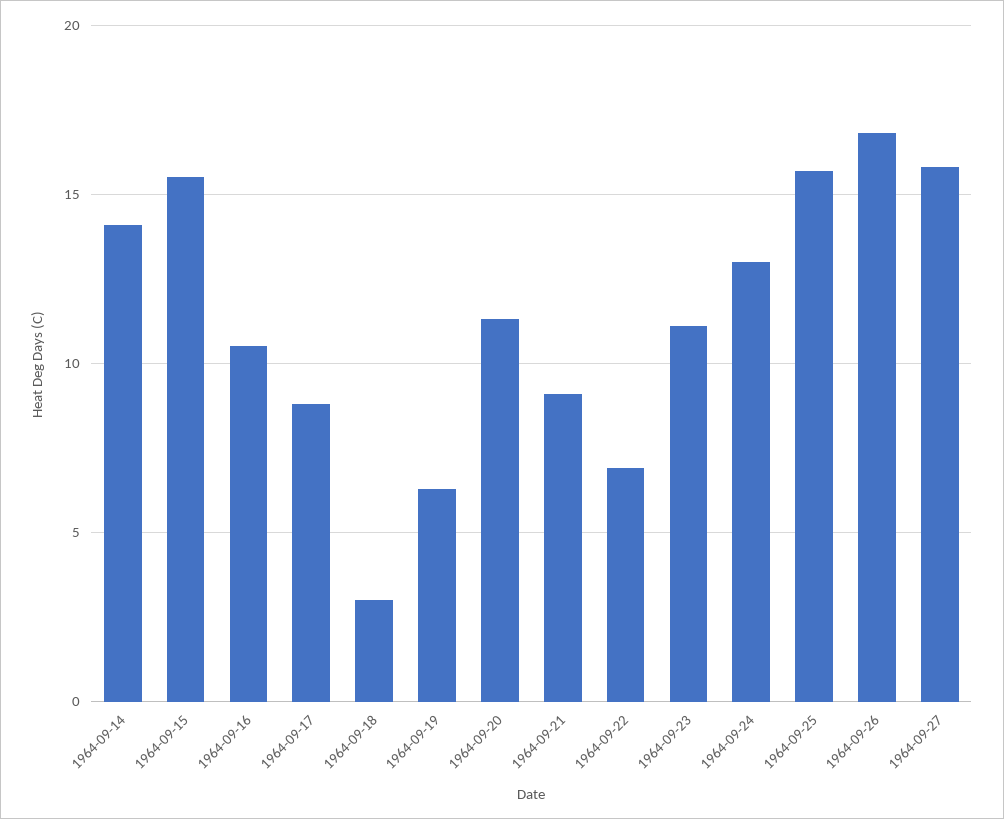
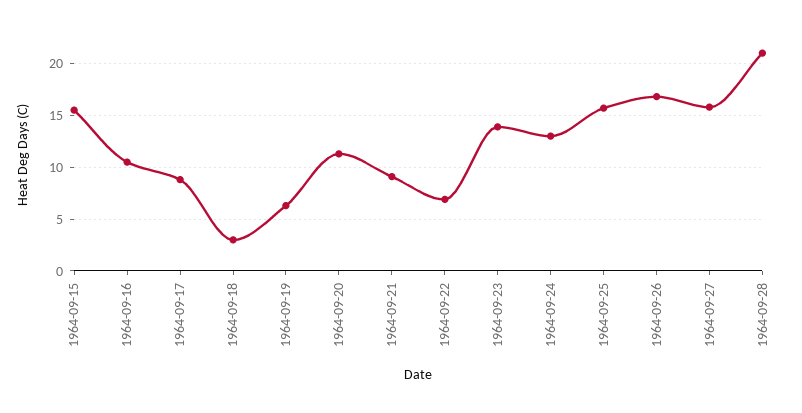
1964-09-14: 14 -> none
1964-09-23: 11 -> 14
1964-09-28: none -> 21

